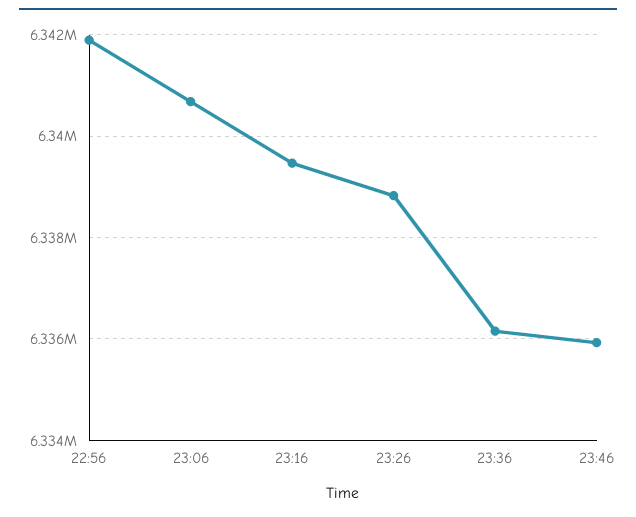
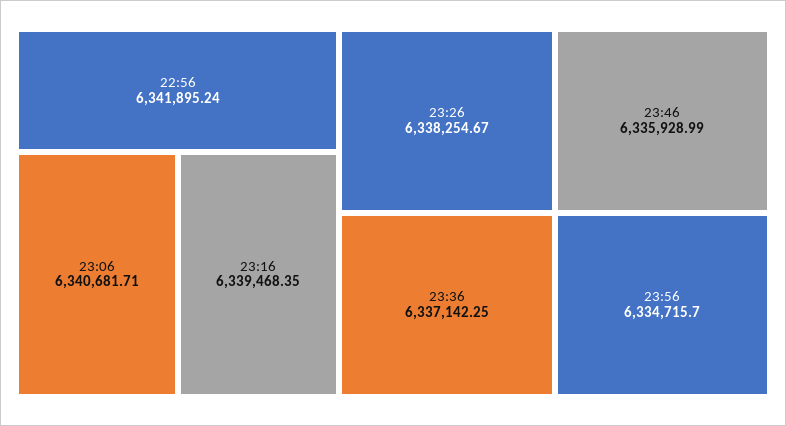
23:26: 6338800 -> 6338254.67
23:36: 6336200 -> 6337142.25
23:56: none -> 6334715.7

